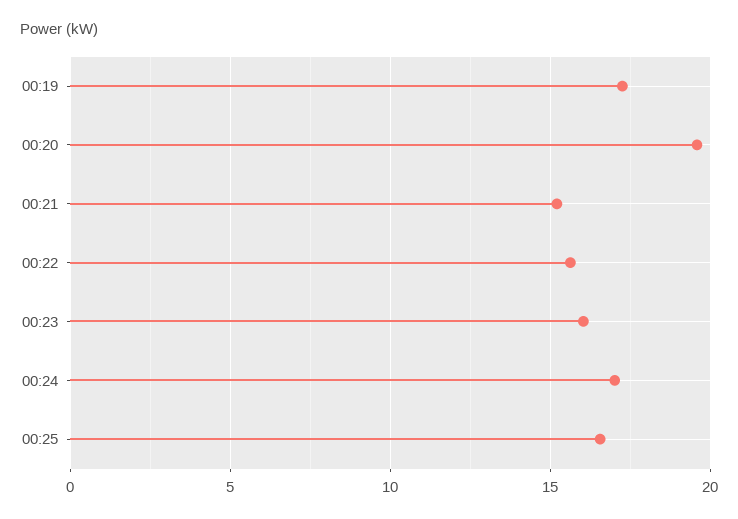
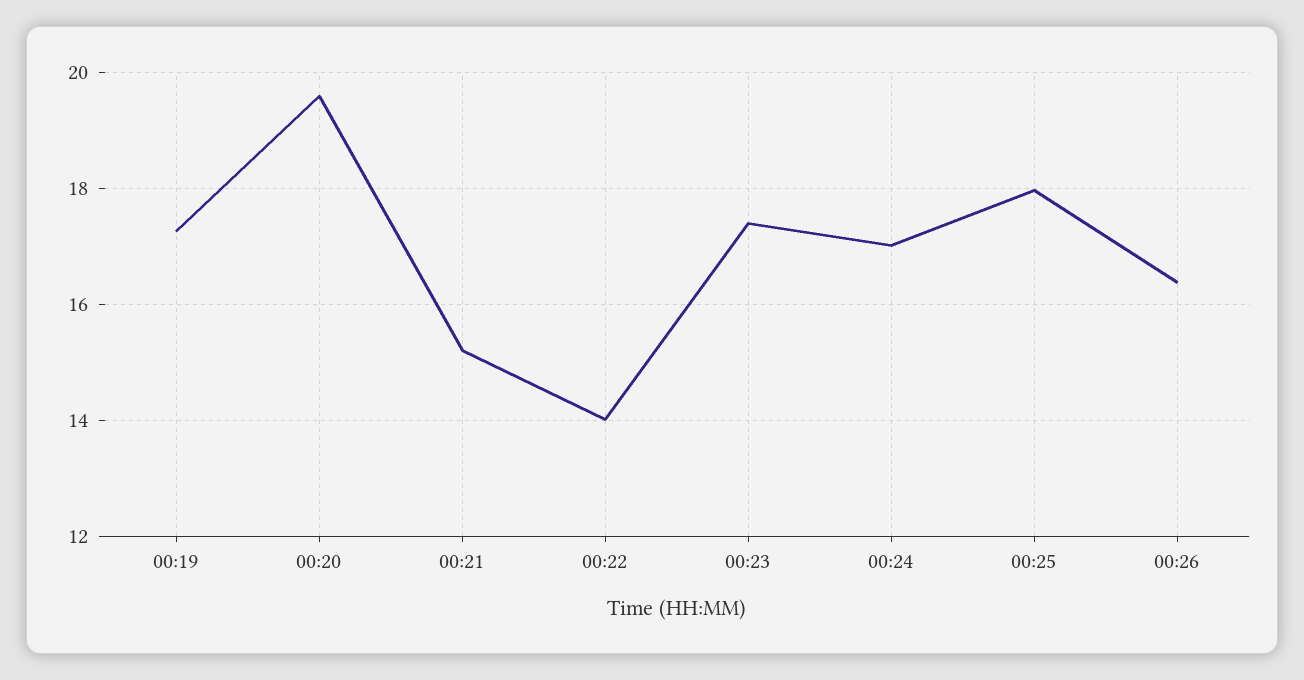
00:22: 15.5 -> 14
00:23: 16 -> 17.4
00:25: 16.5 -> 18
00:26: none -> 16.4

